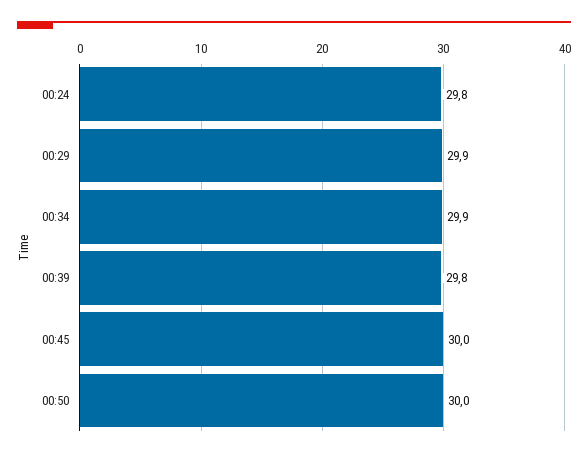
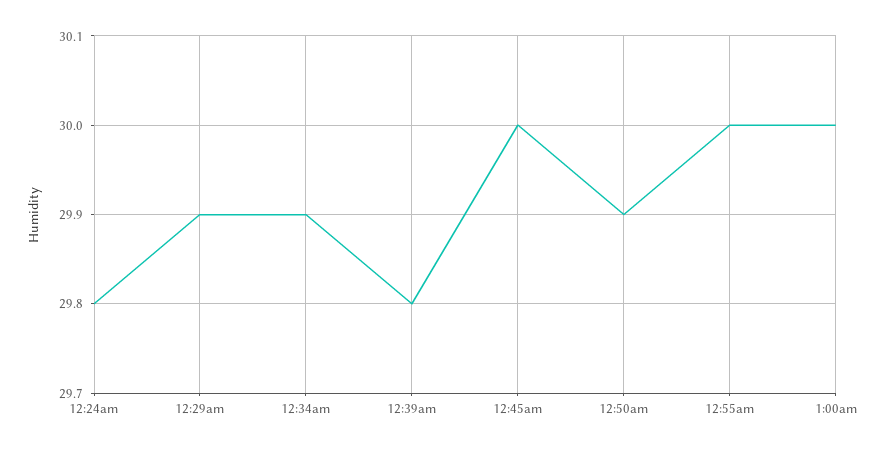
00:50: 30 -> 29.9
12:55am: none -> 30
1:00am: none -> 30

